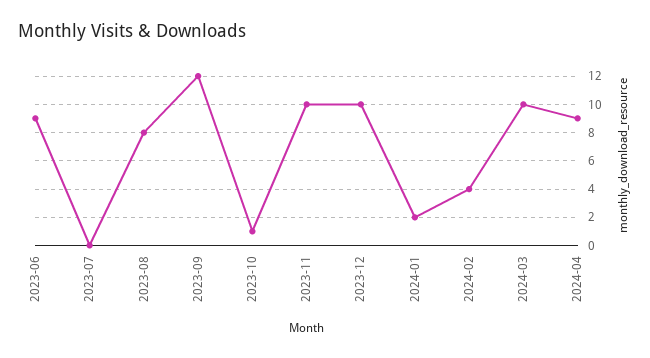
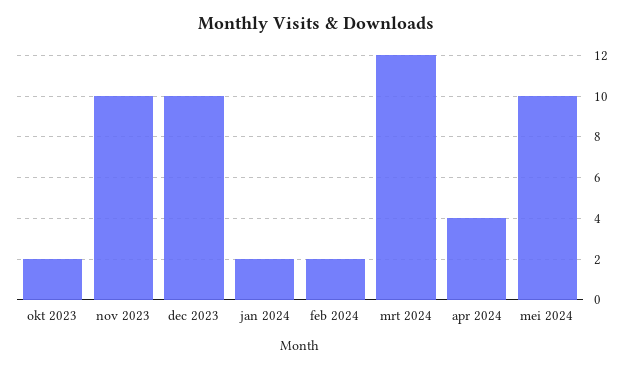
2023-06: 9 -> none
2023-07: 0 -> none
2023-08: 8 -> none
2023-09: 12 -> none
2023-10: 1 -> 2
2024-02: 4 -> 2
2024-03: 10 -> 12
2024-04: 9 -> 4
mei 2024: none -> 10

